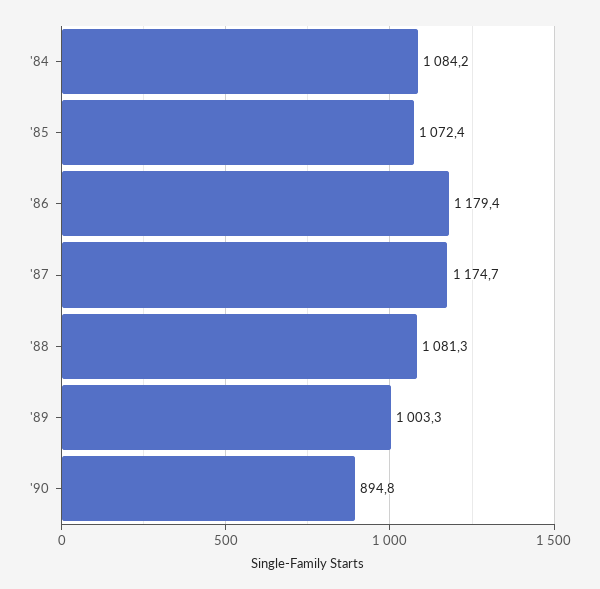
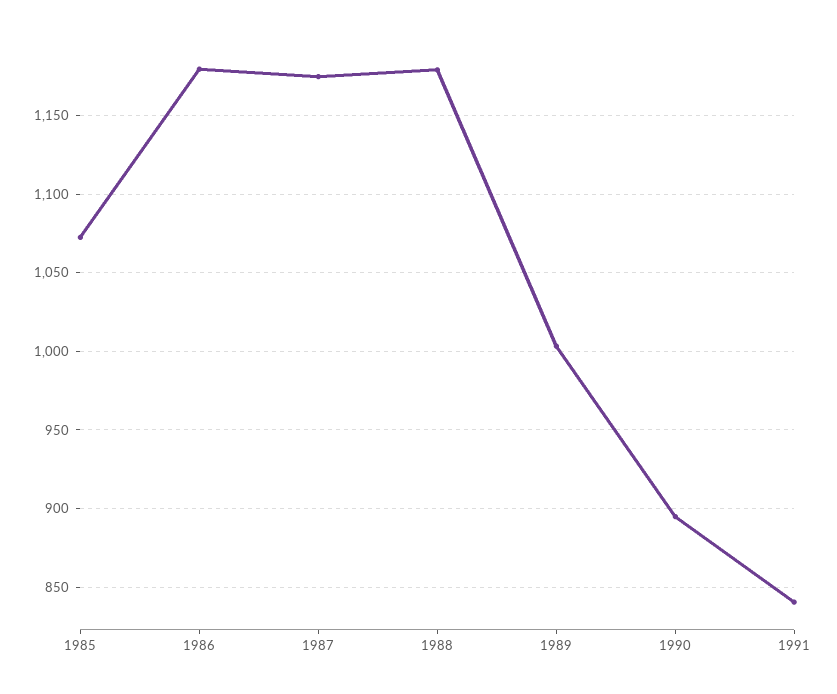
'84: 1084.2 -> none
'88: 1081.3 -> 1180
1991: none -> 840

